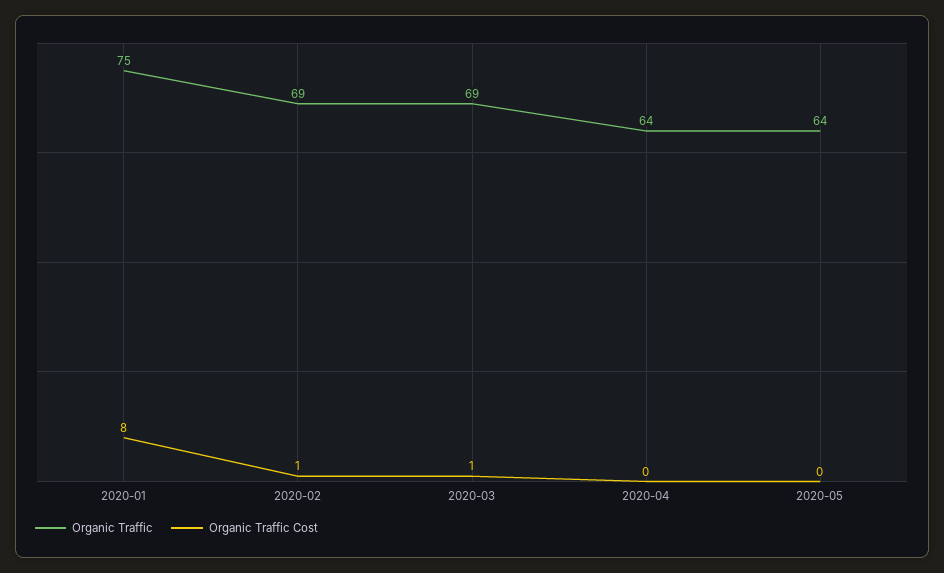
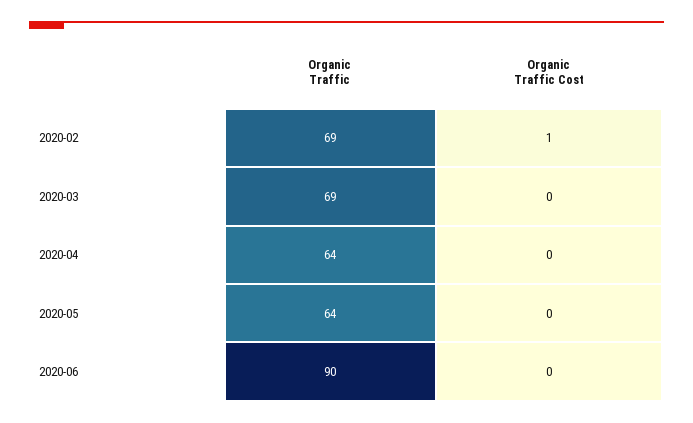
Organic Traffic, 2020-01: 75 -> none
Organic Traffic Cost, 2020-01: 8 -> none
Organic Traffic Cost, 2020-03: 1 -> 0
Organic Traffic, 2020-06: none -> 90
Organic Traffic Cost, 2020-06: none -> 0

